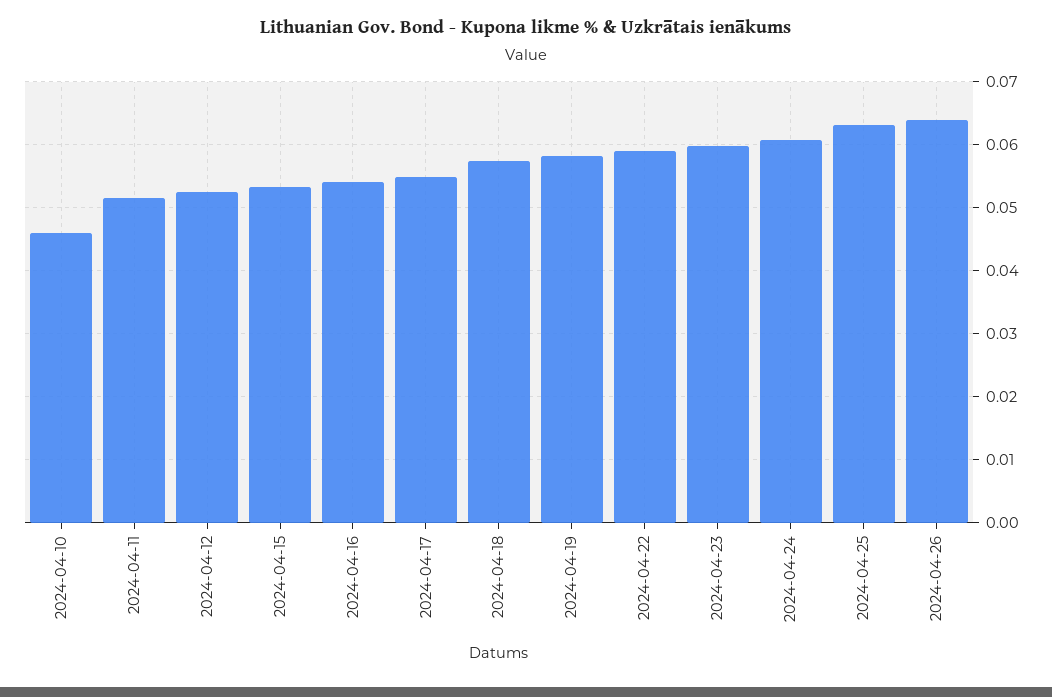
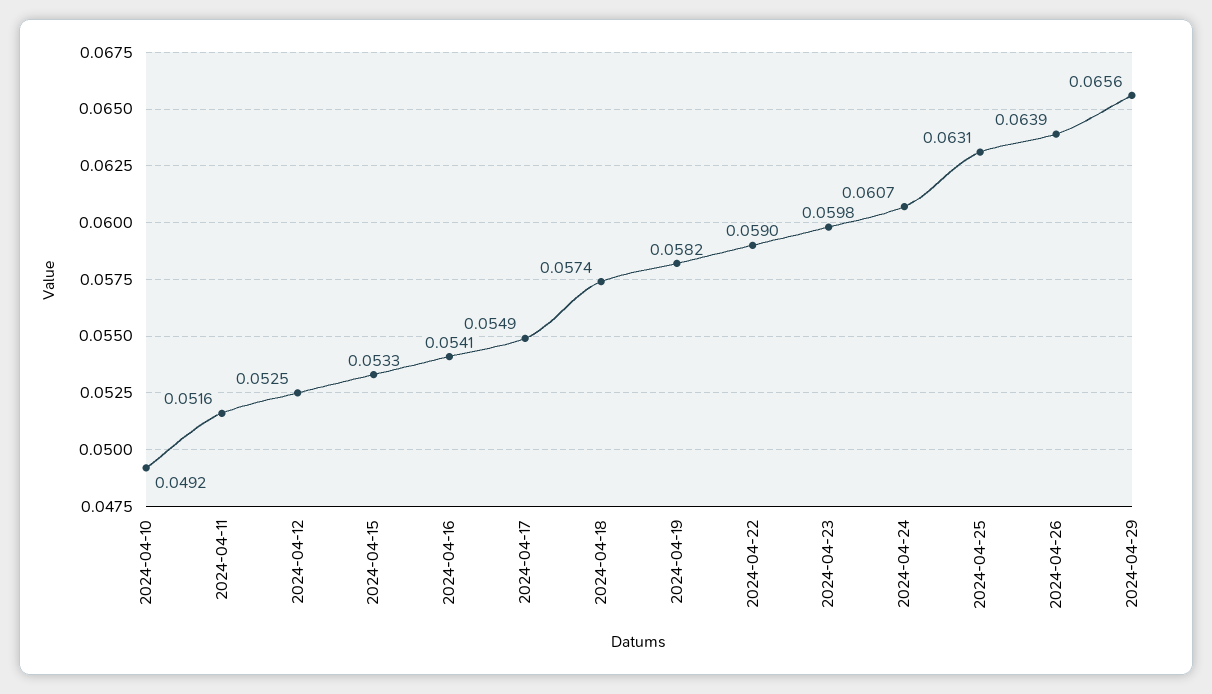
2024-04-10: 0.046 -> 0.0492
2024-04-29: none -> 0.0656

